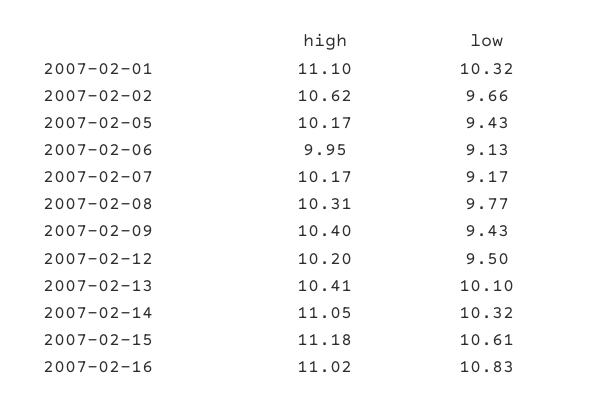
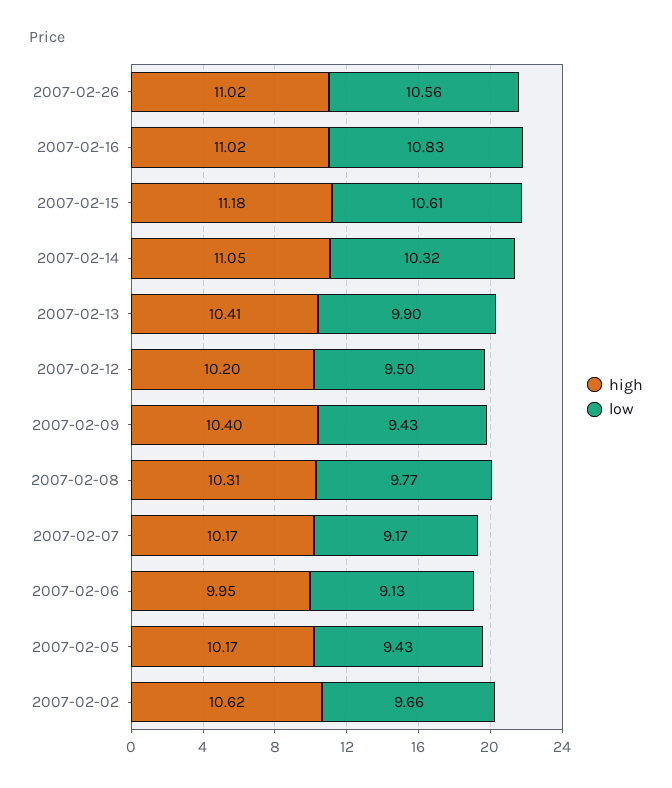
high, 2007-02-01: 11.1 -> none
low, 2007-02-01: 10.32 -> none
low, 2007-02-13: 10.1 -> 9.9
high, 2007-02-26: none -> 11.02
low, 2007-02-26: none -> 10.56

